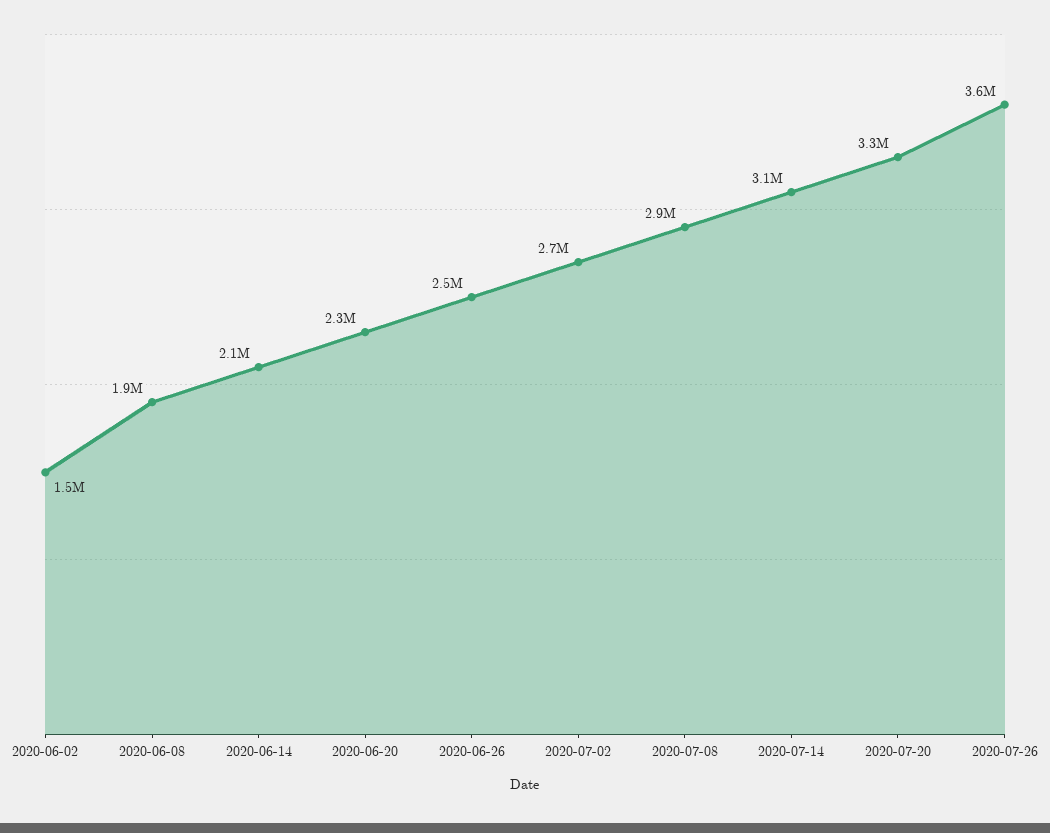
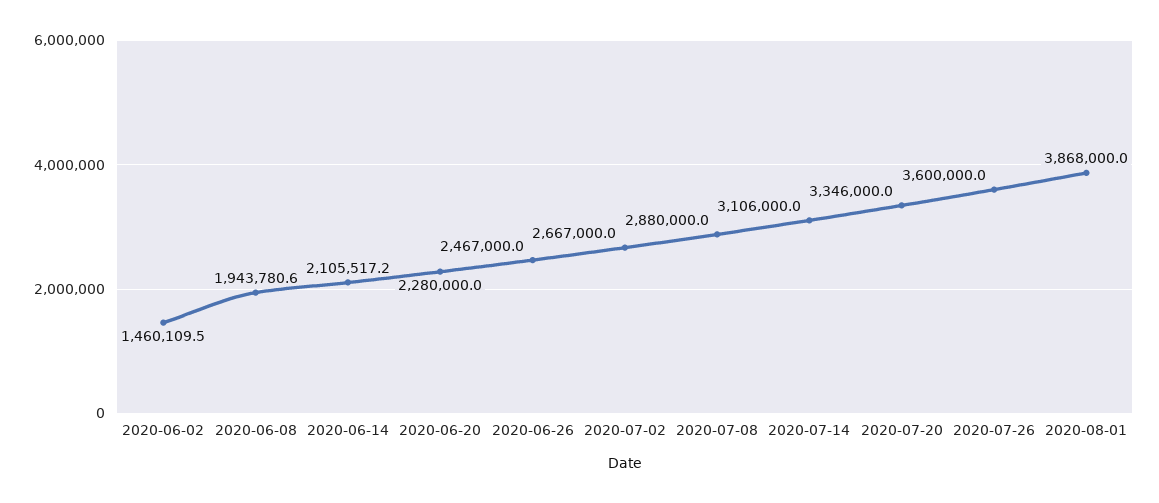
2020-08-01: none -> 3868000

